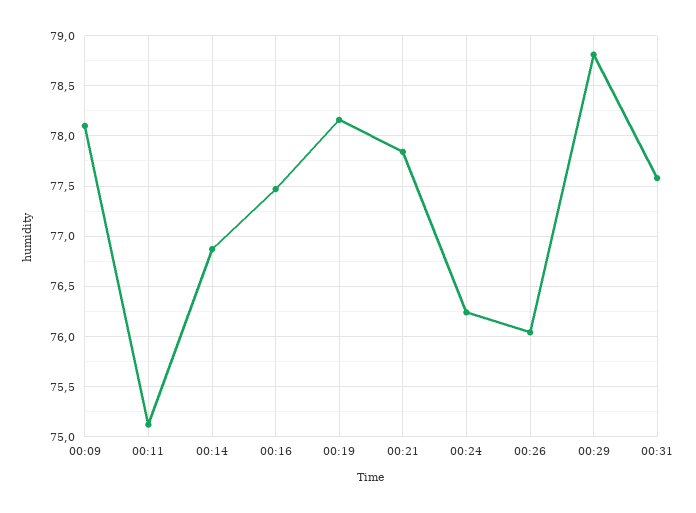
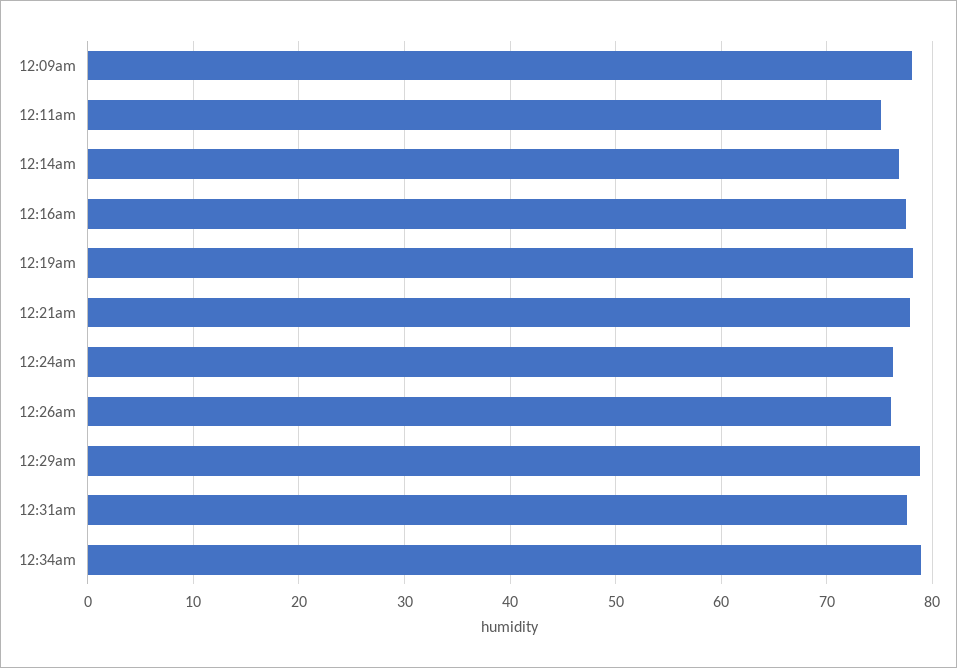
12:34am: none -> 79

